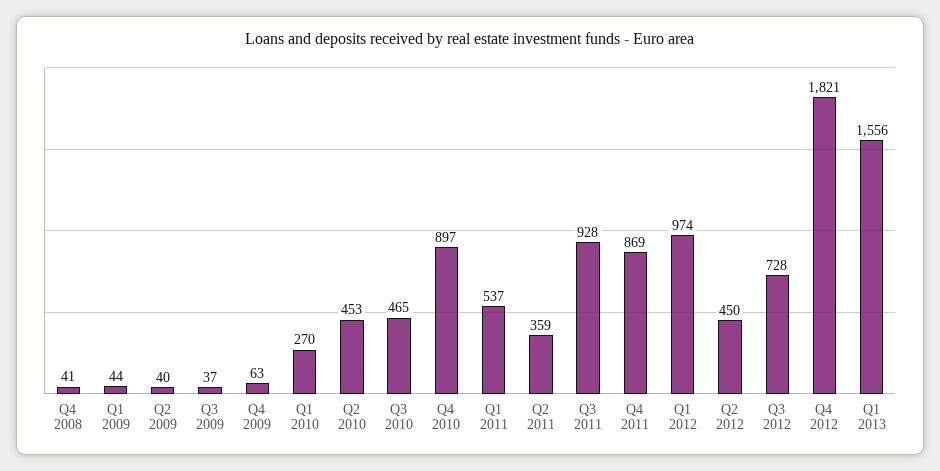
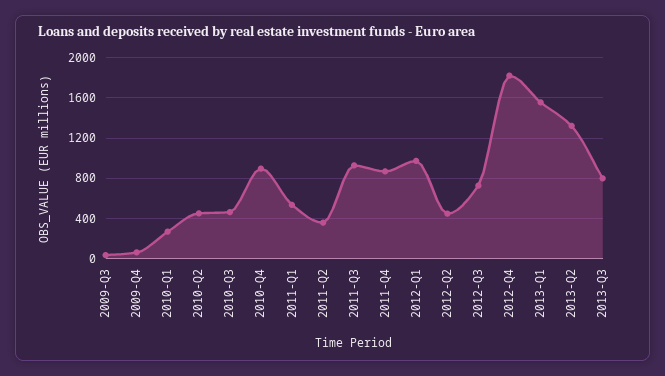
Q4 2008: 41 -> none
Q1 2009: 44 -> none
Q2 2009: 40 -> none
2013-Q2: none -> 1300
2013-Q3: none -> 800

